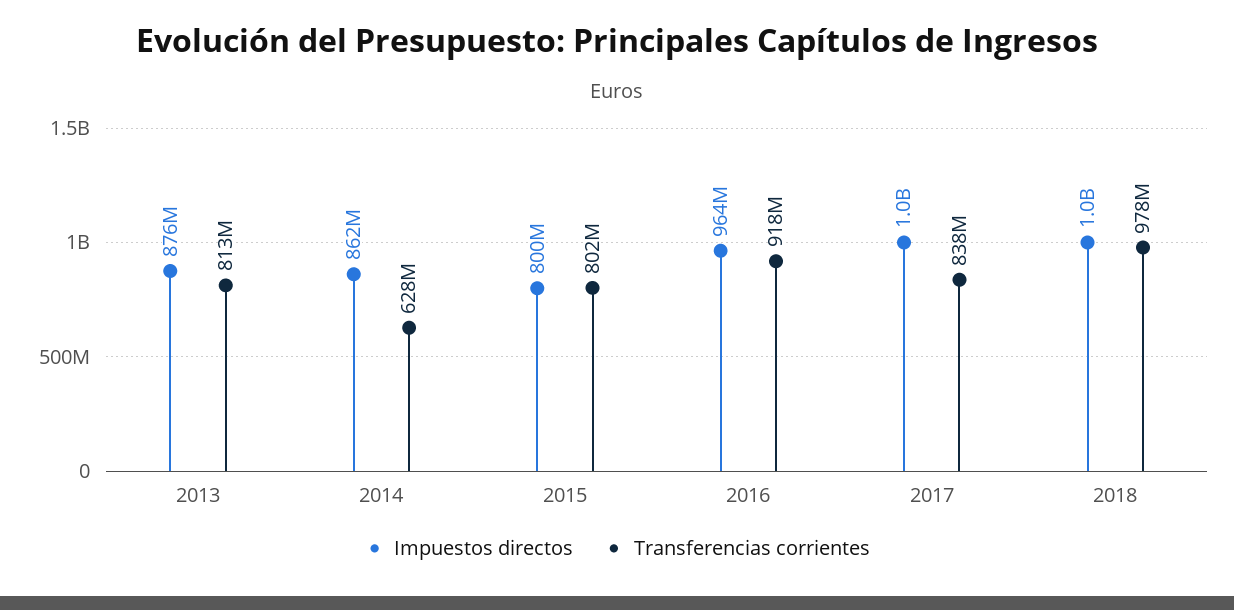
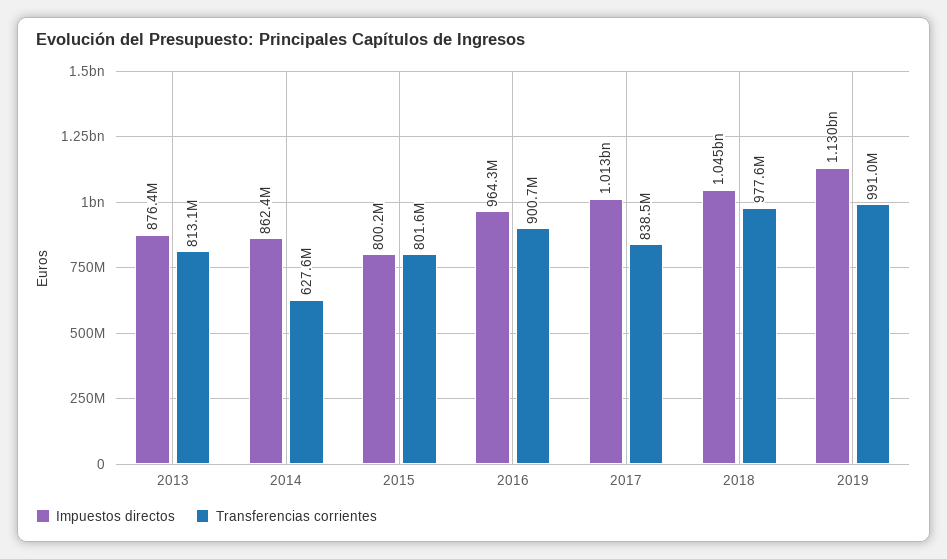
Transferencias corrientes, 2016: 918000000 -> 900700000
Impuestos directos, 2019: none -> 1130000000
Transferencias corrientes, 2019: none -> 991000000

